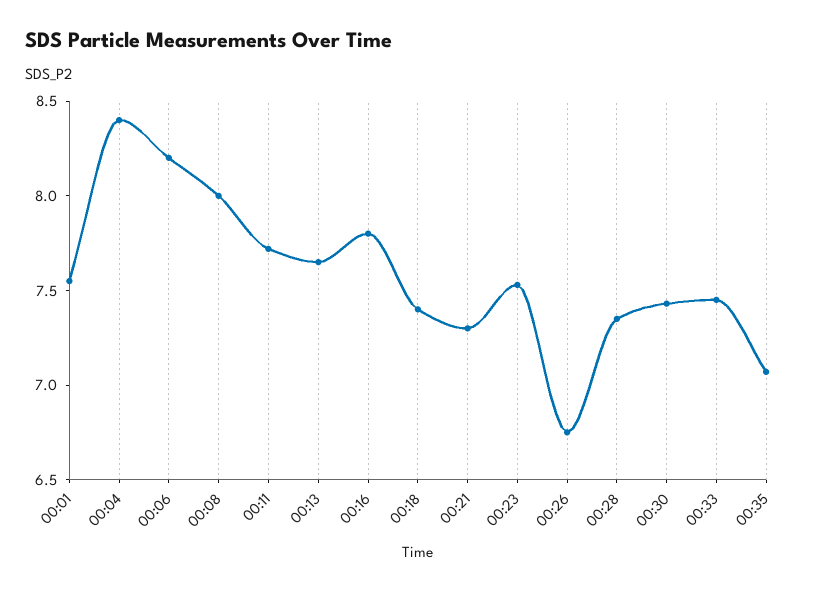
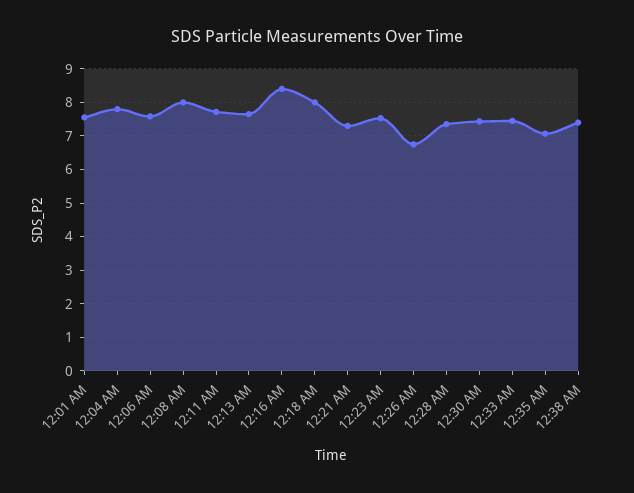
00:04: 8.4 -> 7.8
00:06: 8.2 -> 7.6
00:16: 7.8 -> 8.4
00:18: 7.4 -> 8
12:38 AM: none -> 7.4

